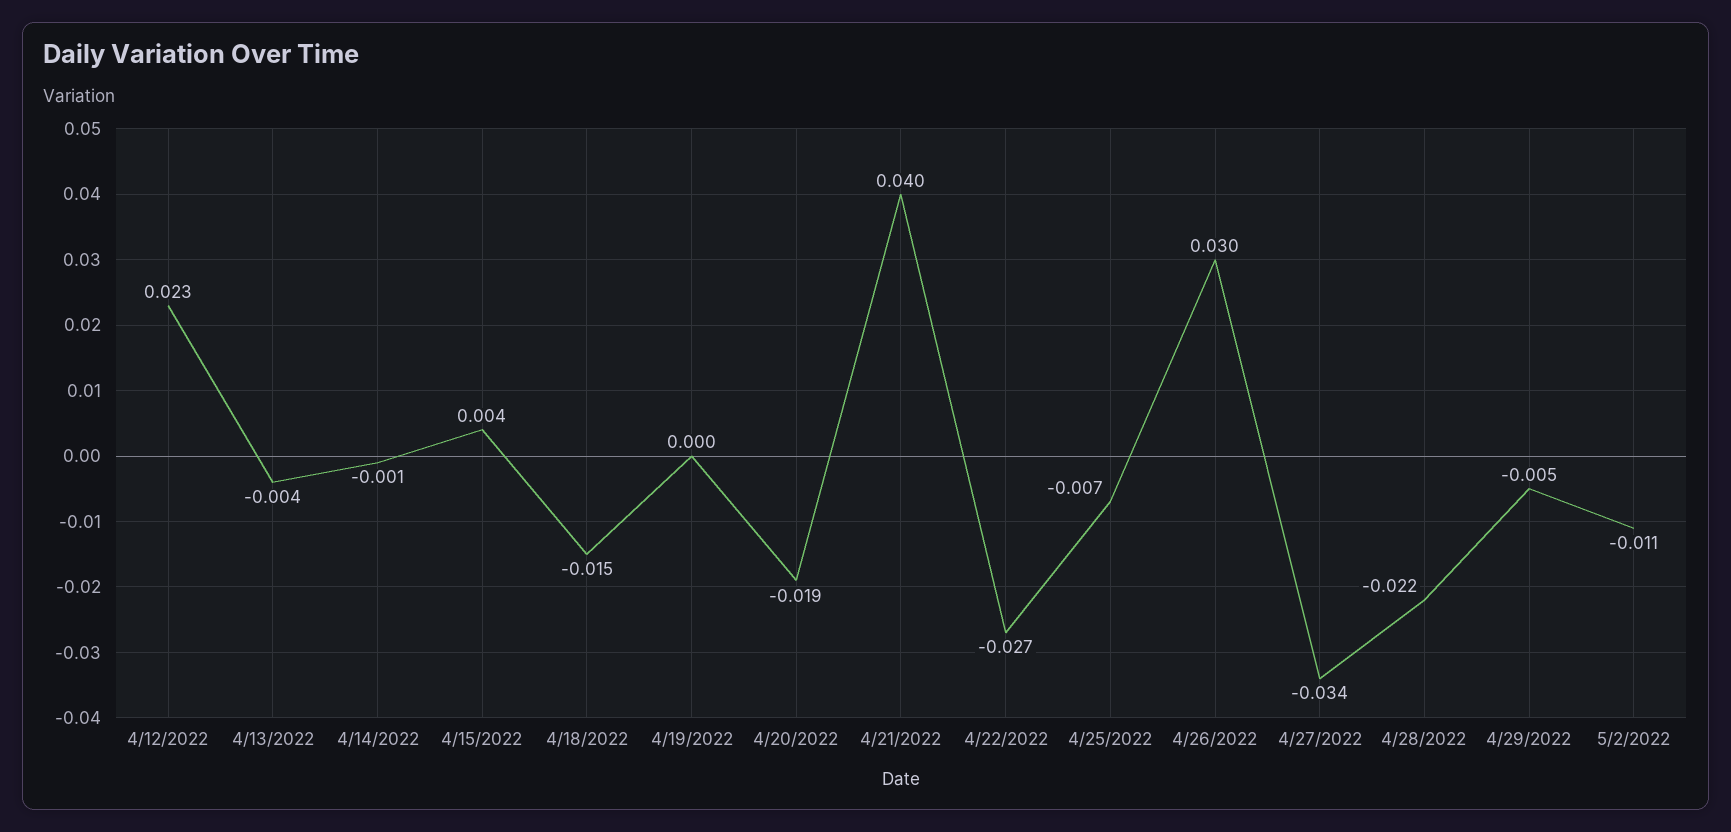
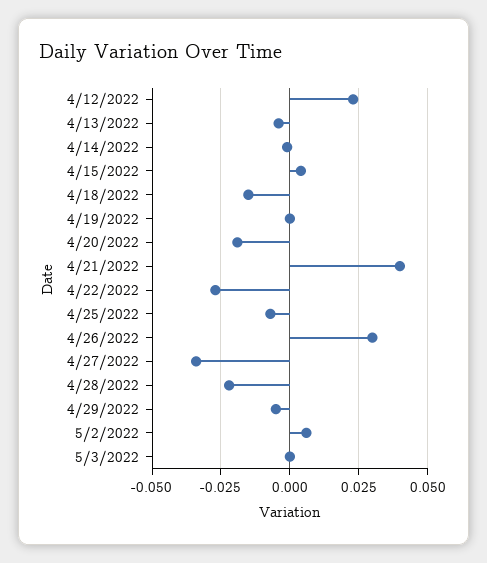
5/2/2022: -0.011 -> 0.005
5/3/2022: none -> 0

